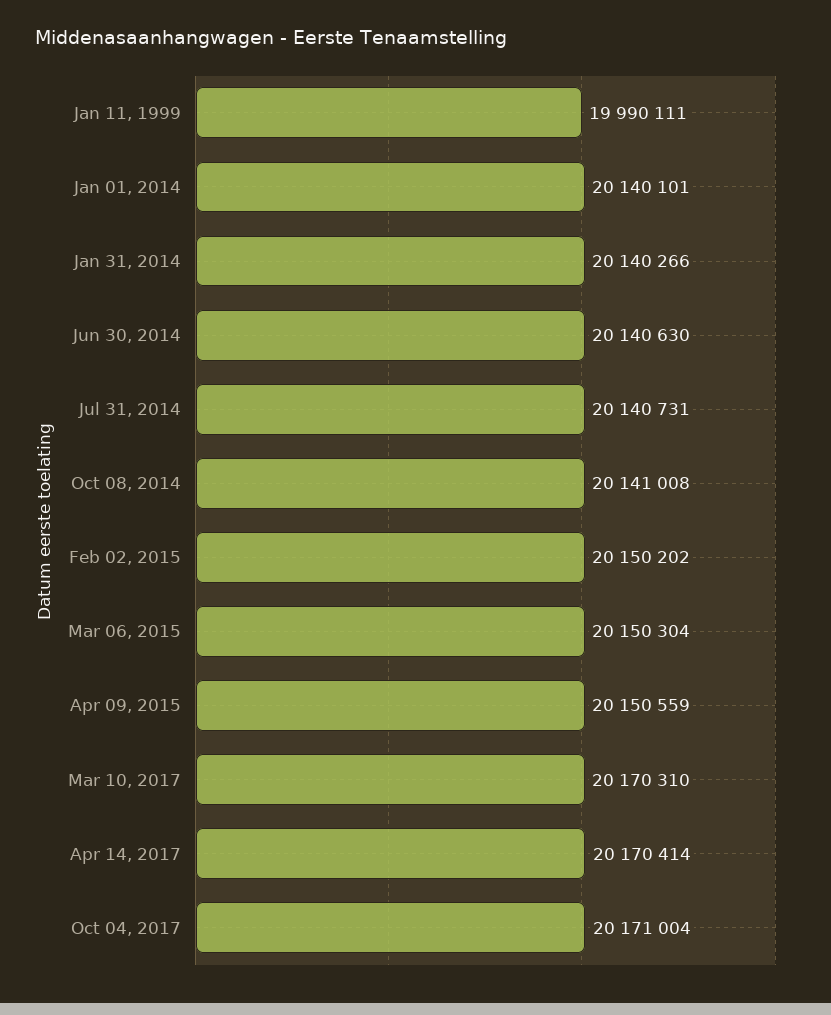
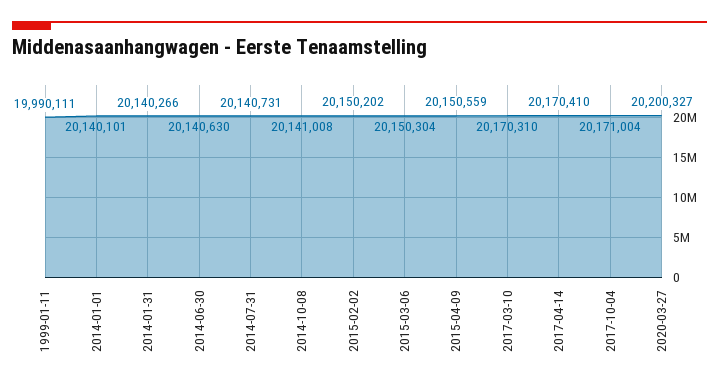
Apr 14, 2017: 20170414 -> 20170410
2020-03-27: none -> 20200327

